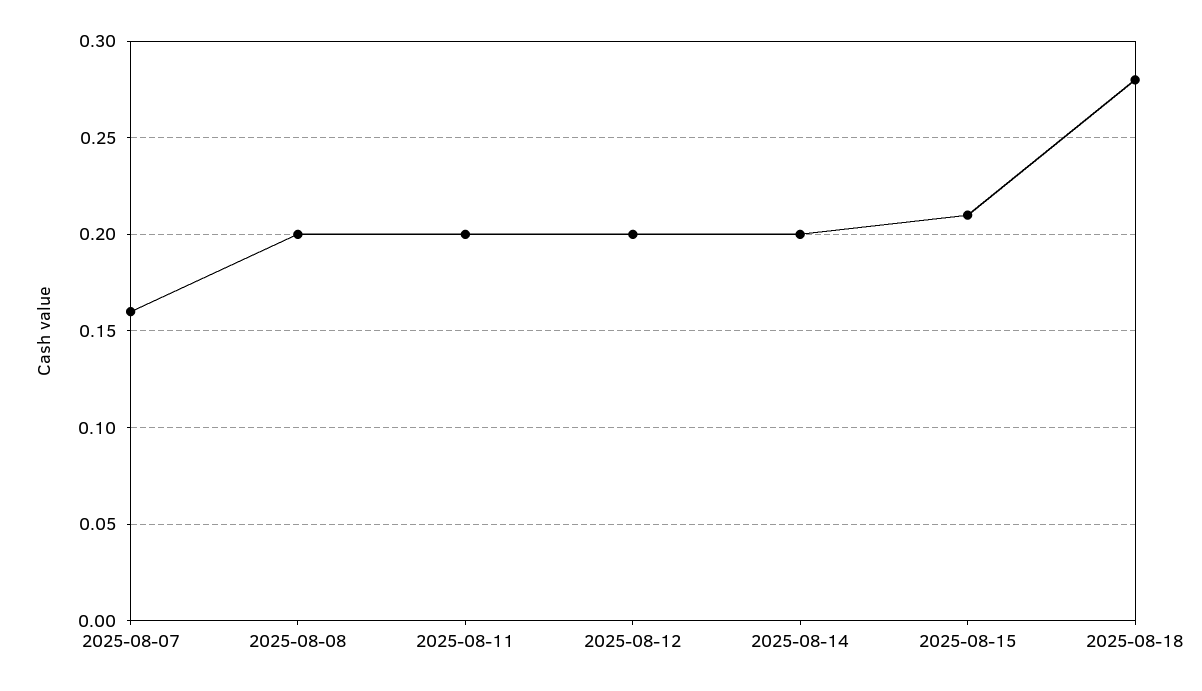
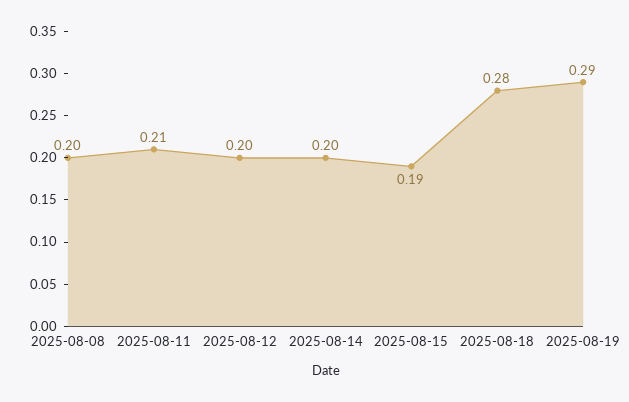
2025-08-07: 0.16 -> none
2025-08-11: 0.2 -> 0.21
2025-08-15: 0.21 -> 0.19
2025-08-19: none -> 0.29

